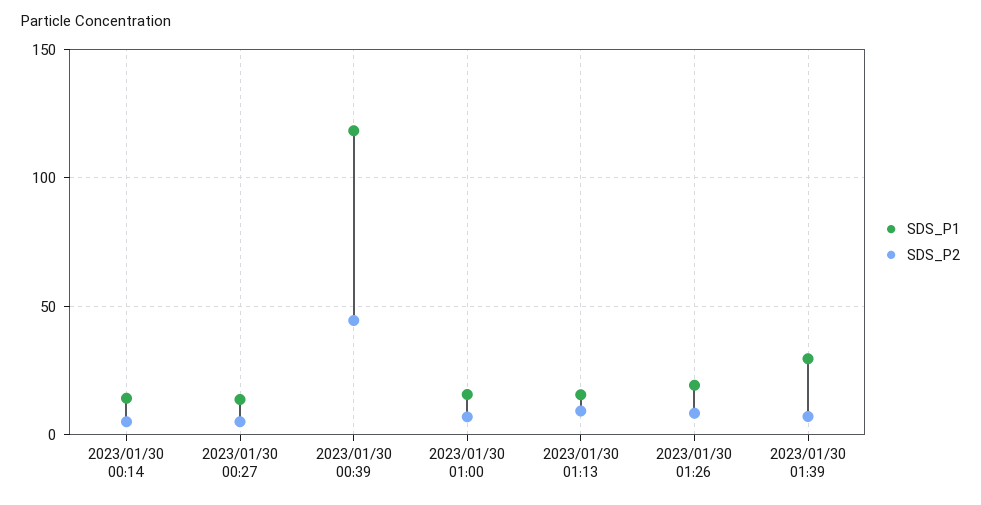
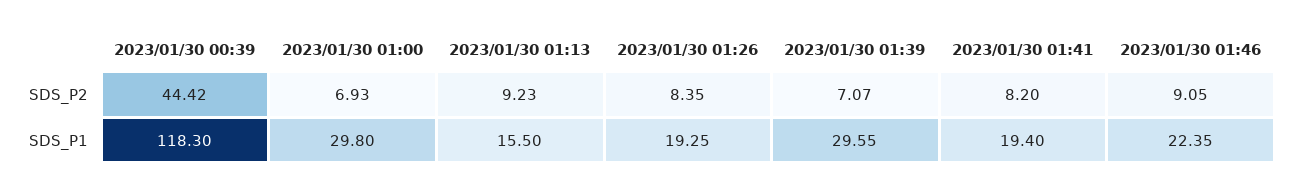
SDS_P1, 2023/01/30 00:14: 15 -> none
SDS_P2, 2023/01/30 00:14: 5 -> none
SDS_P1, 2023/01/30 00:27: 15 -> none
SDS_P2, 2023/01/30 00:27: 5 -> none
SDS_P1, 2023/01/30 01:00: 15 -> 29.8
SDS_P2, 2023/01/30 01:41: none -> 8.2
SDS_P2, 2023/01/30 01:46: none -> 9.05
SDS_P1, 2023/01/30 01:41: none -> 19.4
SDS_P1, 2023/01/30 01:46: none -> 22.35

